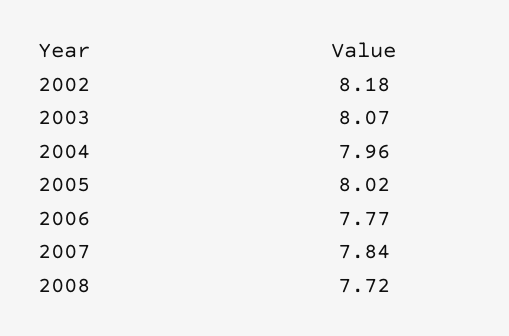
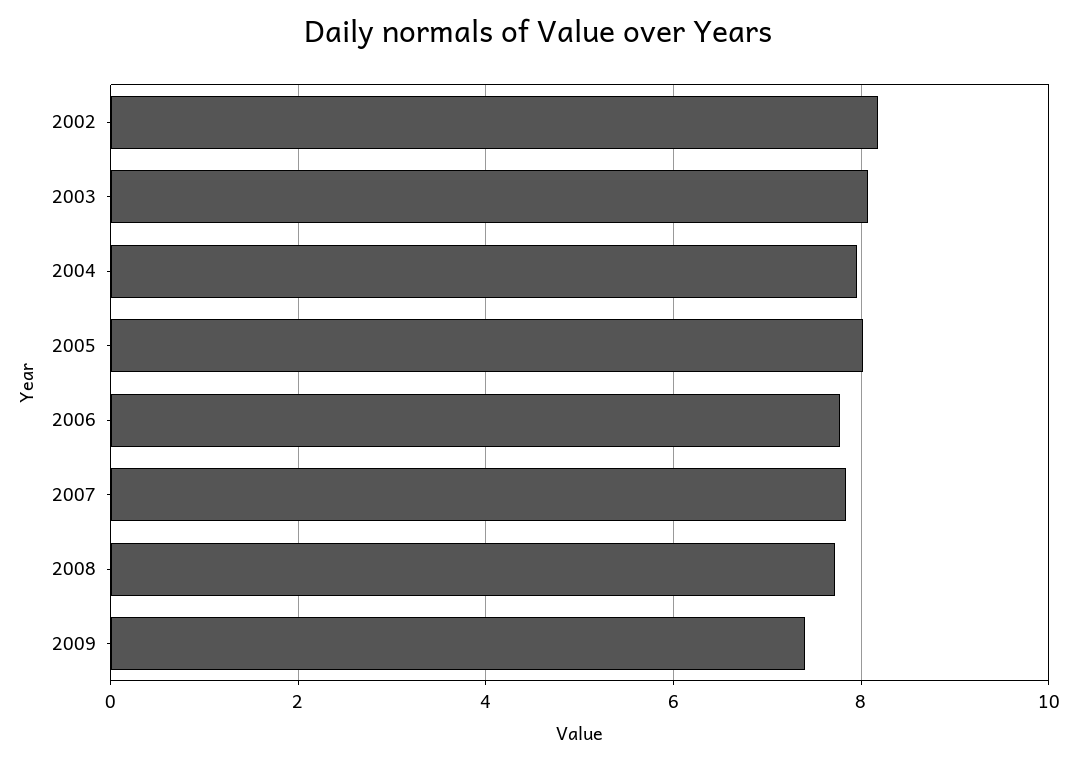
2009: none -> 7.4

